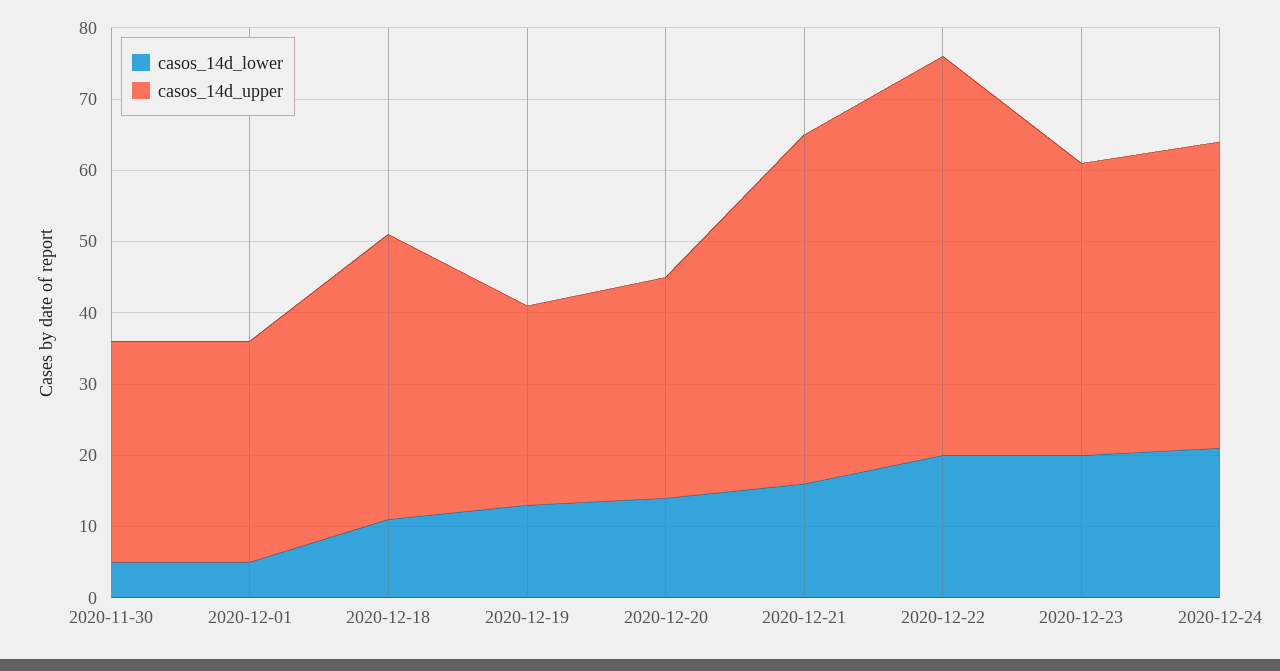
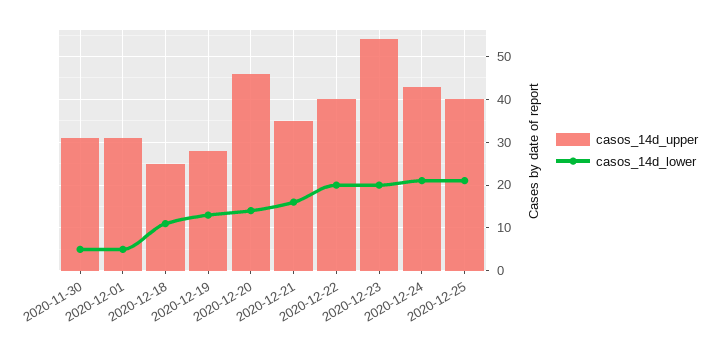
casos_14d_upper, 2020-12-18: 40 -> 25
casos_14d_upper, 2020-12-20: 30 -> 45
casos_14d_upper, 2020-12-21: 50 -> 35
casos_14d_upper, 2020-12-22: 55 -> 40
casos_14d_upper, 2020-12-23: 40 -> 55
casos_14d_upper, 2020-12-25: none -> 40
casos_14d_lower, 2020-12-25: none -> 20

